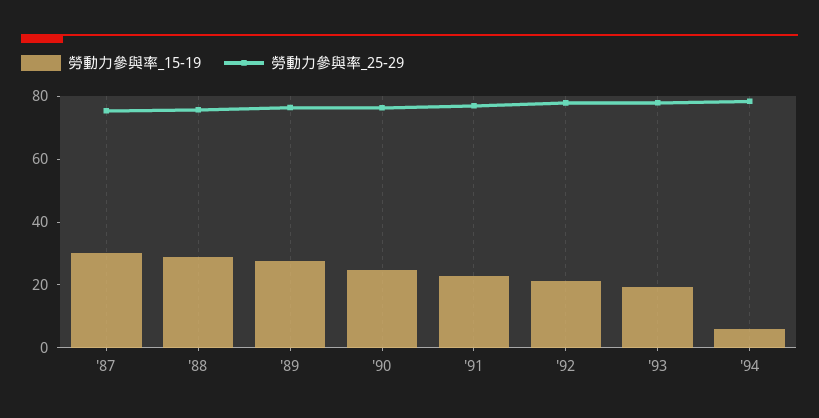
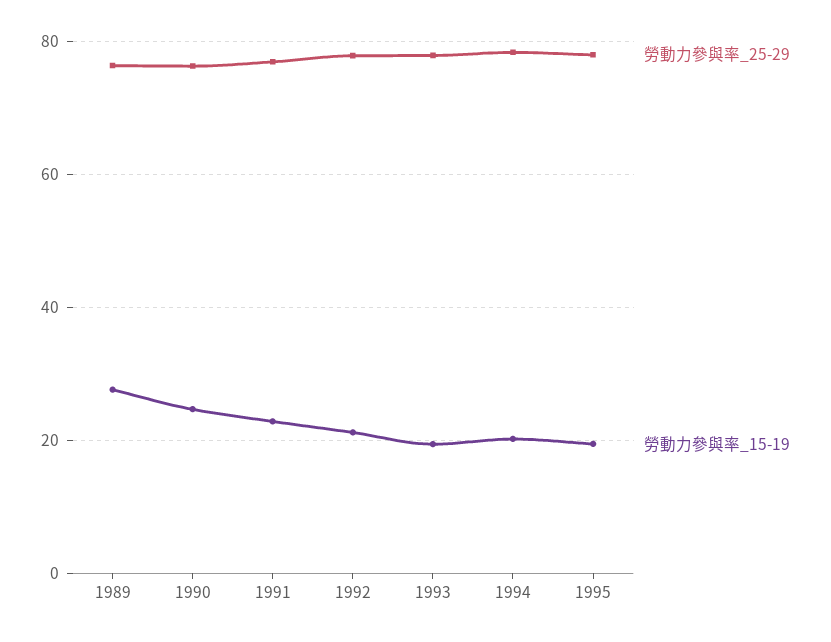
勞動力參與率_15-19, '87: 30 -> none
勞動力參與率_25-29, '87: 75 -> none
勞動力參與率_15-19, '88: 30 -> none
勞動力參與率_25-29, '88: 75 -> none
勞動力參與率_15-19, '94: 5 -> 20
勞動力參與率_25-29, 1995: none -> 78
勞動力參與率_15-19, 1995: none -> 20

